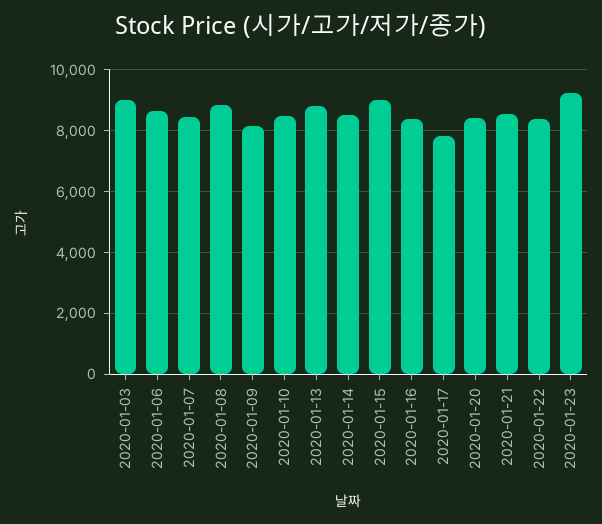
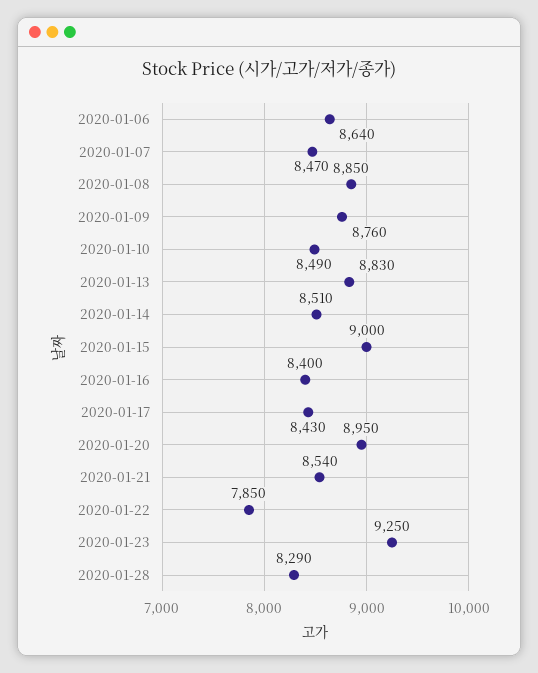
2020-01-03: 9000 -> none
2020-01-09: 8200 -> 8760
2020-01-17: 7800 -> 8430
2020-01-20: 8400 -> 8950
2020-01-22: 8400 -> 7850
2020-01-28: none -> 8290

